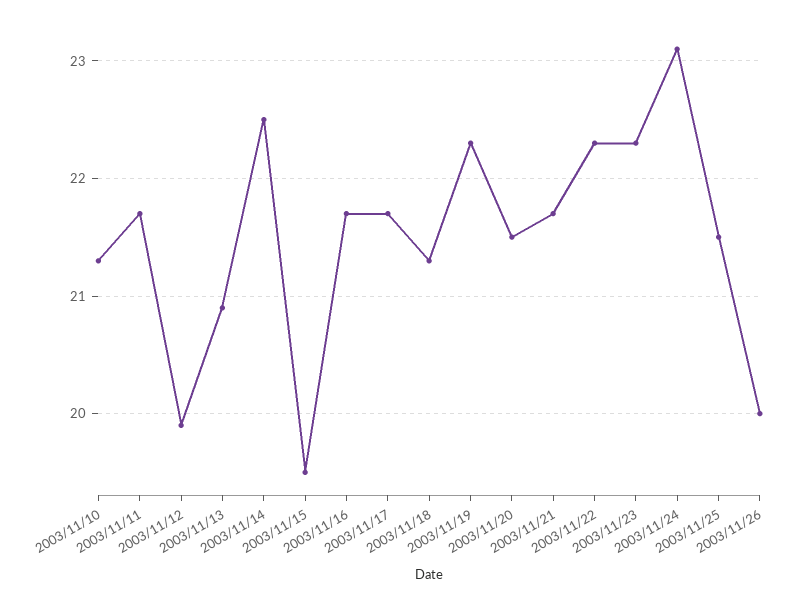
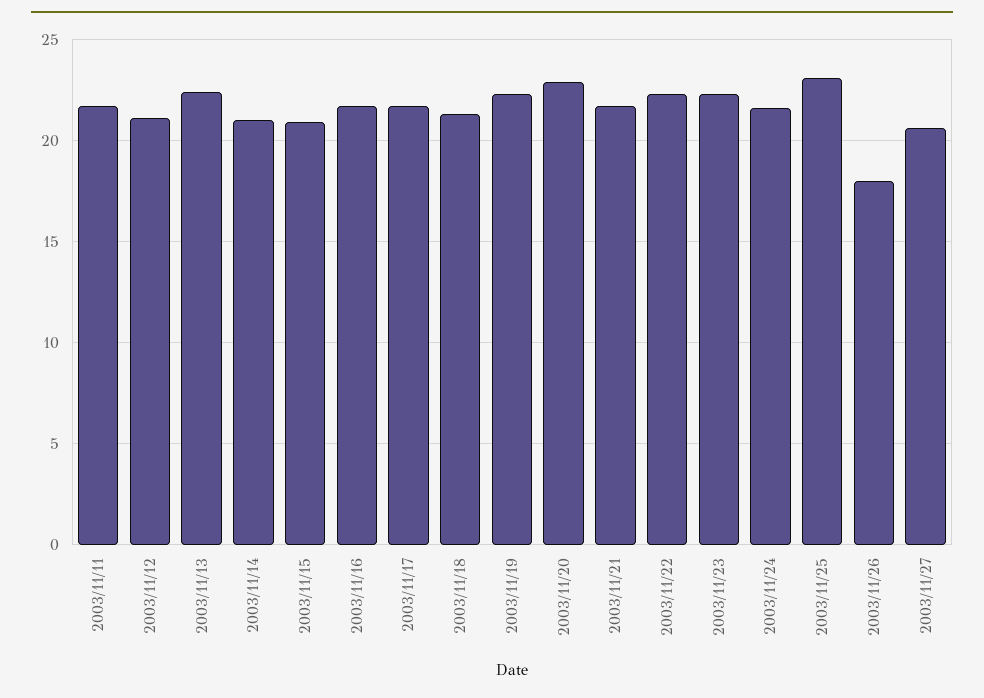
2003/11/10: 21.3 -> none
2003/11/12: 19.9 -> 21
2003/11/13: 20.9 -> 22.5
2003/11/14: 22.5 -> 21
2003/11/15: 19.5 -> 21
2003/11/20: 21.5 -> 23
2003/11/24: 23.1 -> 21.5
2003/11/25: 21.5 -> 23
2003/11/26: 20 -> 18
2003/11/27: none -> 20.5

